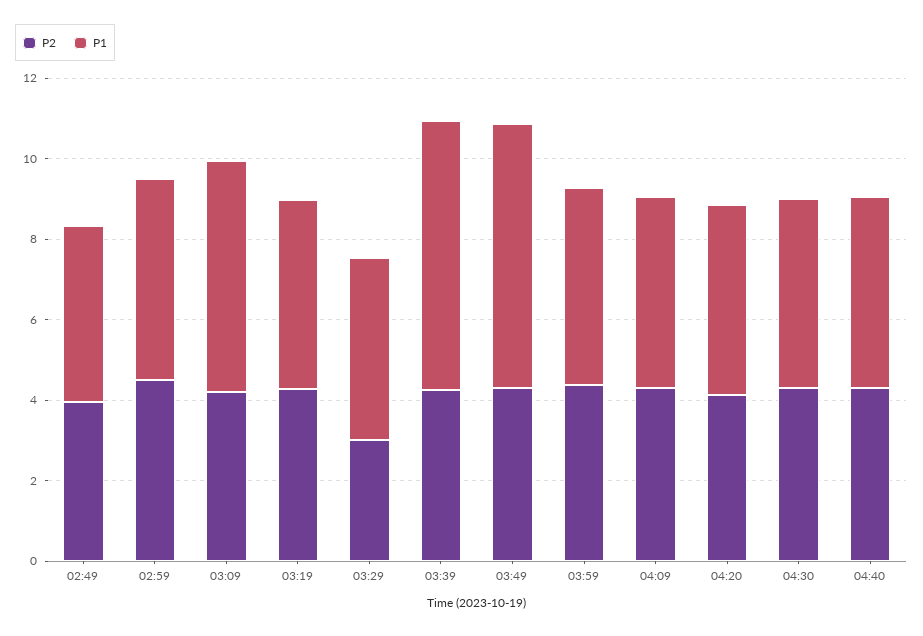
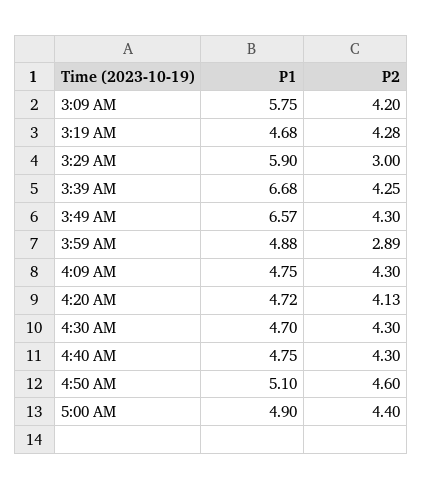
P2, 02:49: 4 -> none
P1, 02:49: 4.5 -> none
P2, 02:59: 4.5 -> none
P1, 02:59: 5 -> none
P1, 03:29: 4.5 -> 5.9
P2, 03:59: 4.5 -> 2.89
P1, 4:50 AM: none -> 5.1
P2, 4:50 AM: none -> 4.6
P1, 5:00 AM: none -> 4.9
P2, 5:00 AM: none -> 4.4

